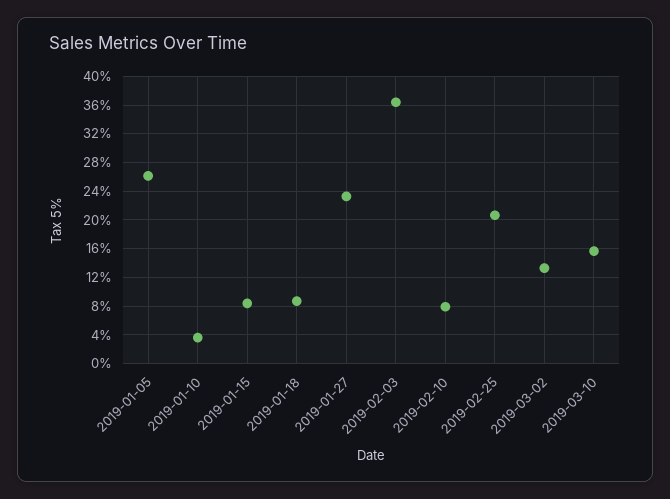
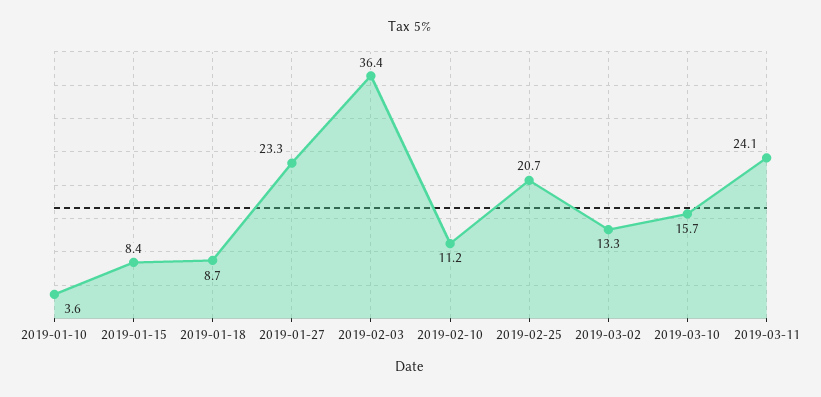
2019-01-05: 26 -> none
2019-02-10: 8 -> 11.2
2019-03-11: none -> 24.1

